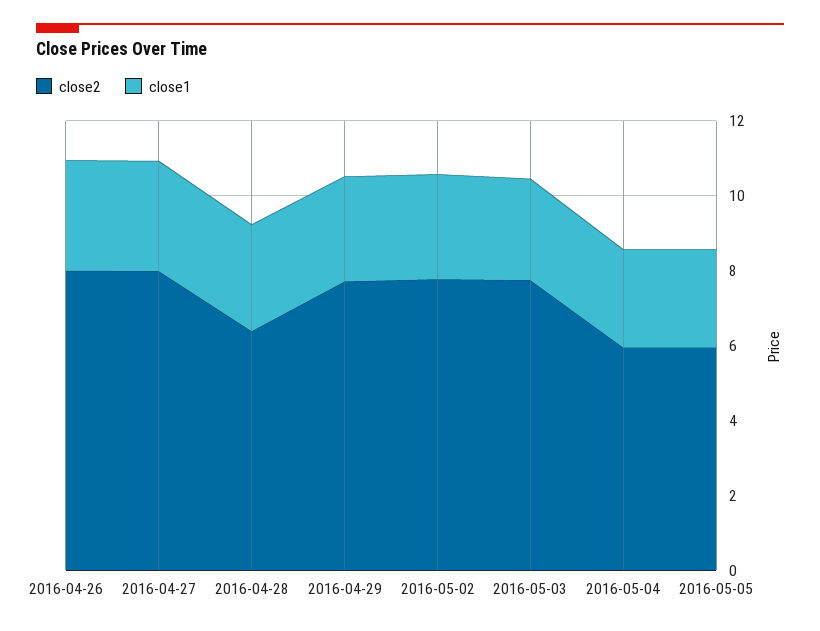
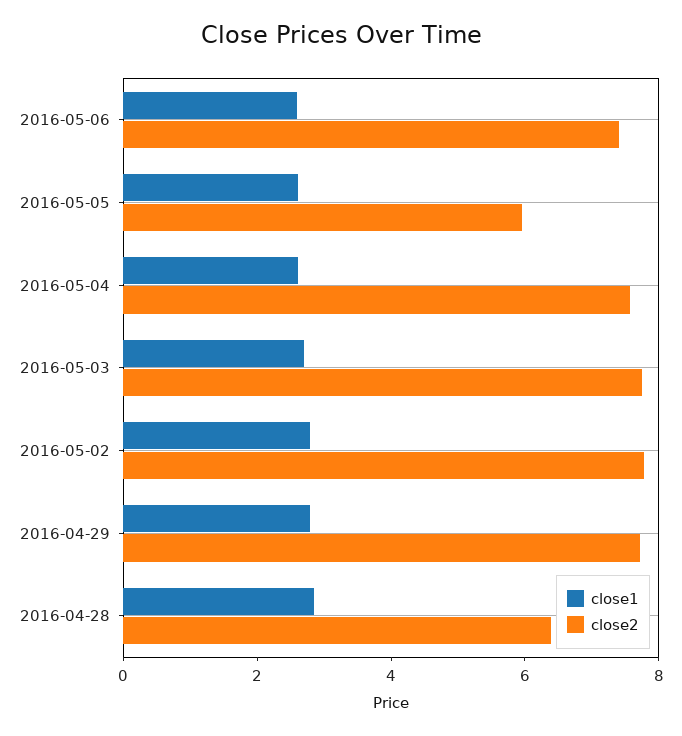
close2, 2016-04-26: 8 -> none
close1, 2016-04-26: 3 -> none
close2, 2016-04-27: 8 -> none
close1, 2016-04-27: 3 -> none
close2, 2016-05-04: 6 -> 7.5
close1, 2016-05-06: none -> 2.5
close2, 2016-05-06: none -> 7.5

